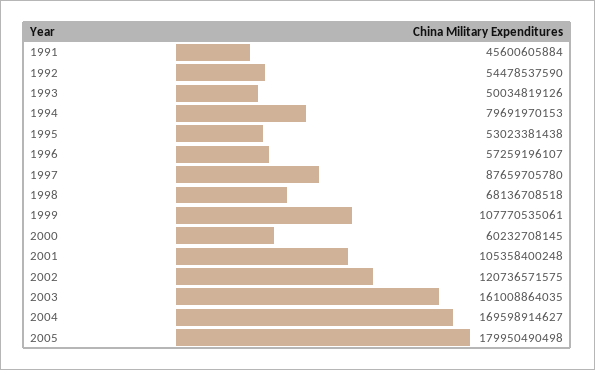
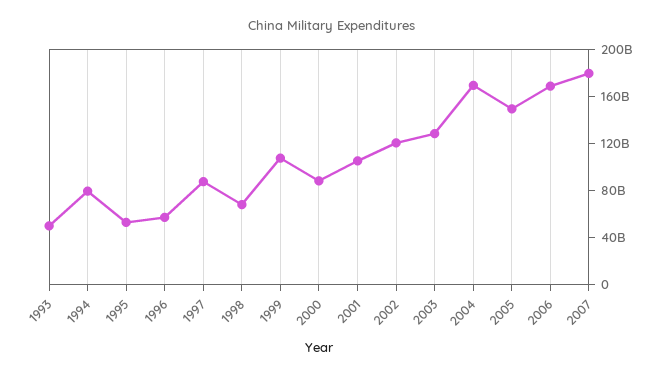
1991: 45600605884 -> none
1992: 54478537590 -> none
2000: 60232708145 -> 90000000000
2003: 161008864035 -> 130000000000
2005: 179950490498 -> 150000000000
2006: none -> 170000000000
2007: none -> 180000000000

